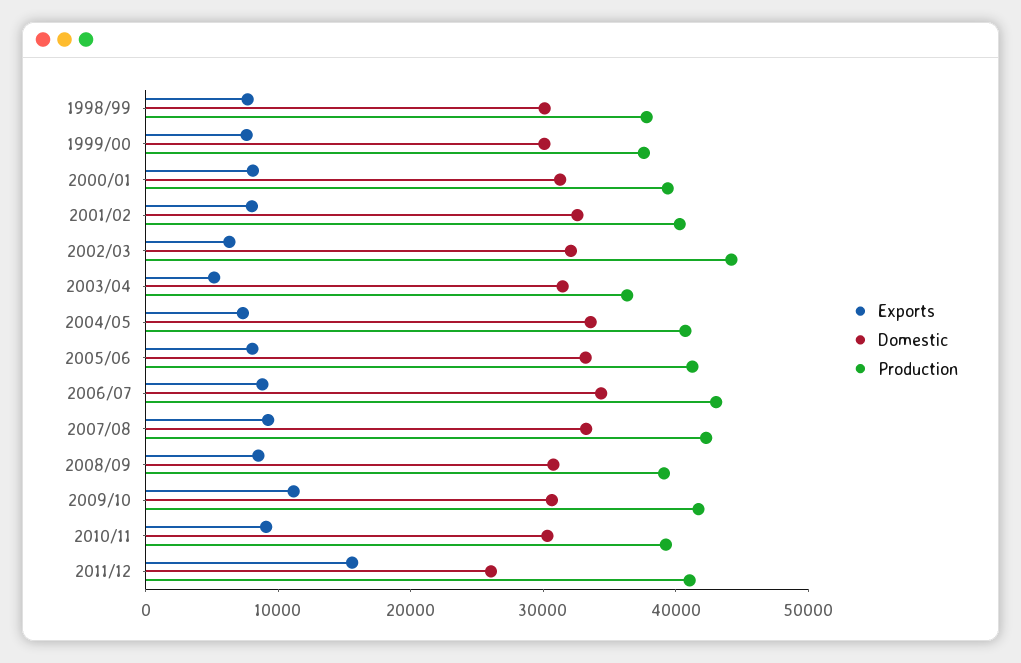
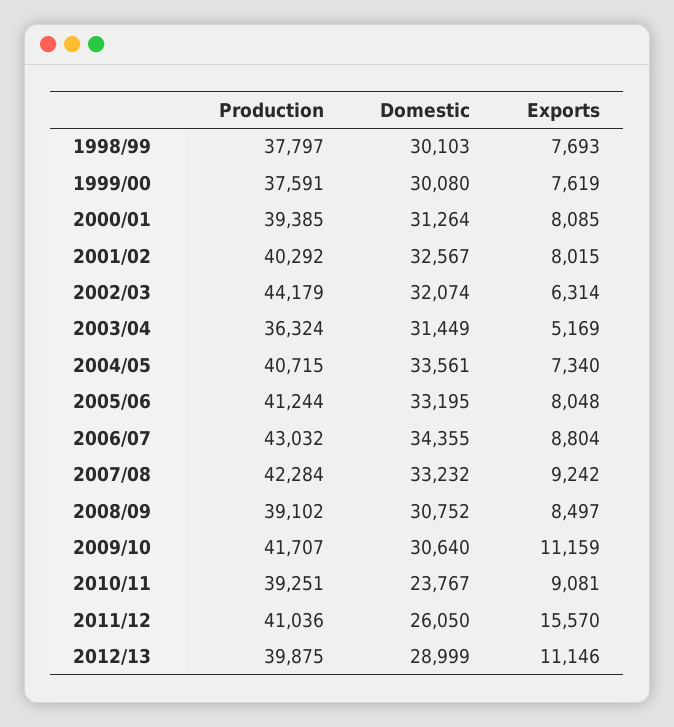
Domestic, 2010/11: 30000 -> 23767
Production, 2012/13: none -> 39875
Domestic, 2012/13: none -> 28999
Exports, 2012/13: none -> 11146

